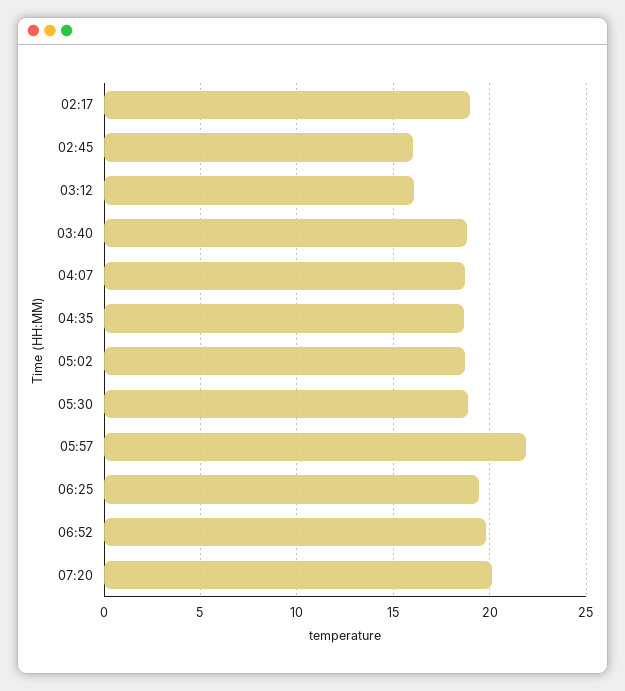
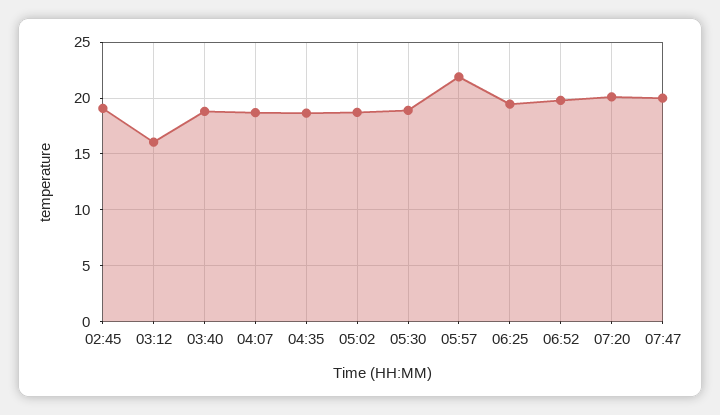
02:17: 19 -> none
02:45: 16 -> 19
07:47: none -> 20

